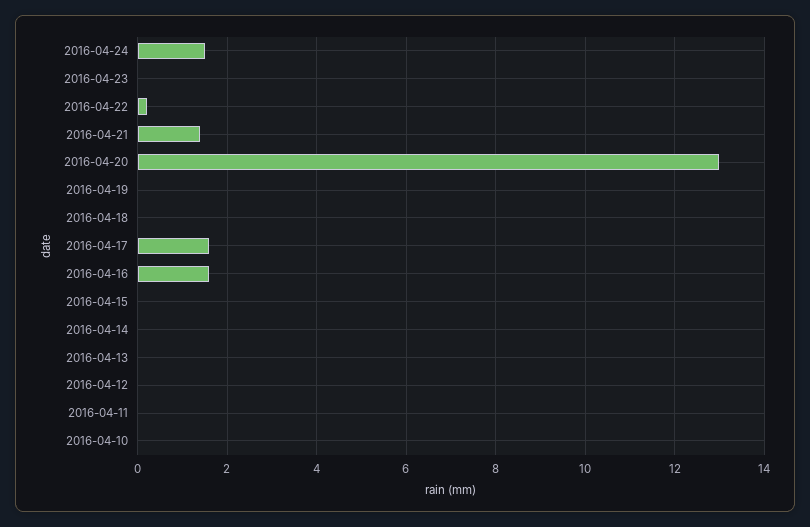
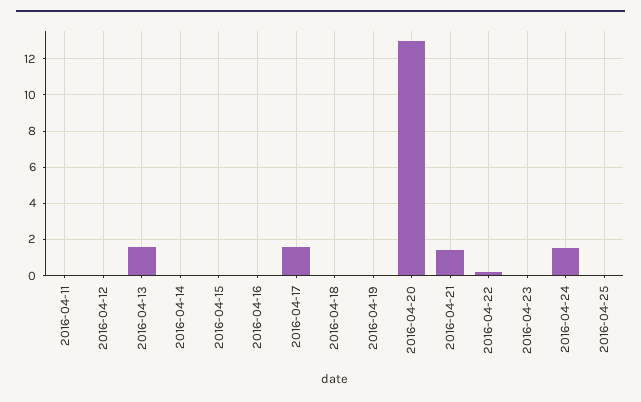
2016-04-16: 1.5 -> 0
2016-04-13: 0 -> 1.5
2016-04-10: 0 -> none
2016-04-25: none -> 0

